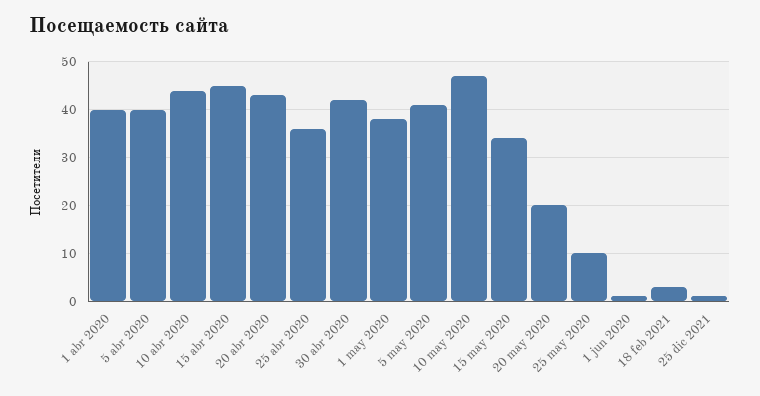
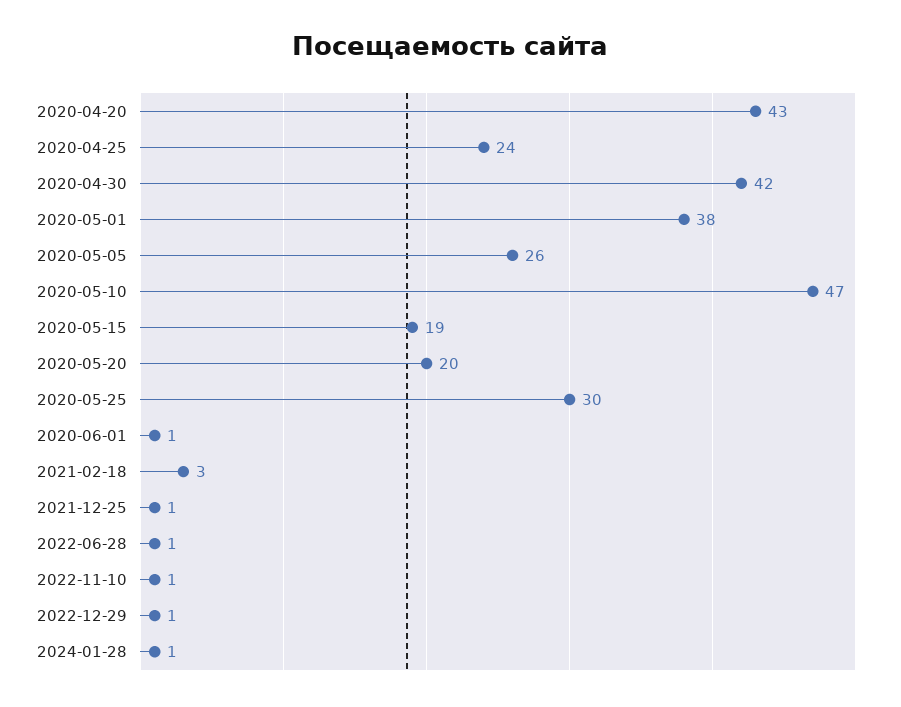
1 abr 2020: 40 -> none
5 abr 2020: 40 -> none
10 abr 2020: 45 -> none
15 abr 2020: 45 -> none
25 abr 2020: 35 -> 24
5 may 2020: 40 -> 26
15 may 2020: 35 -> 19
25 may 2020: 10 -> 30
2022-06-28: none -> 1
2022-11-10: none -> 1
2022-12-29: none -> 1
2024-01-28: none -> 1

